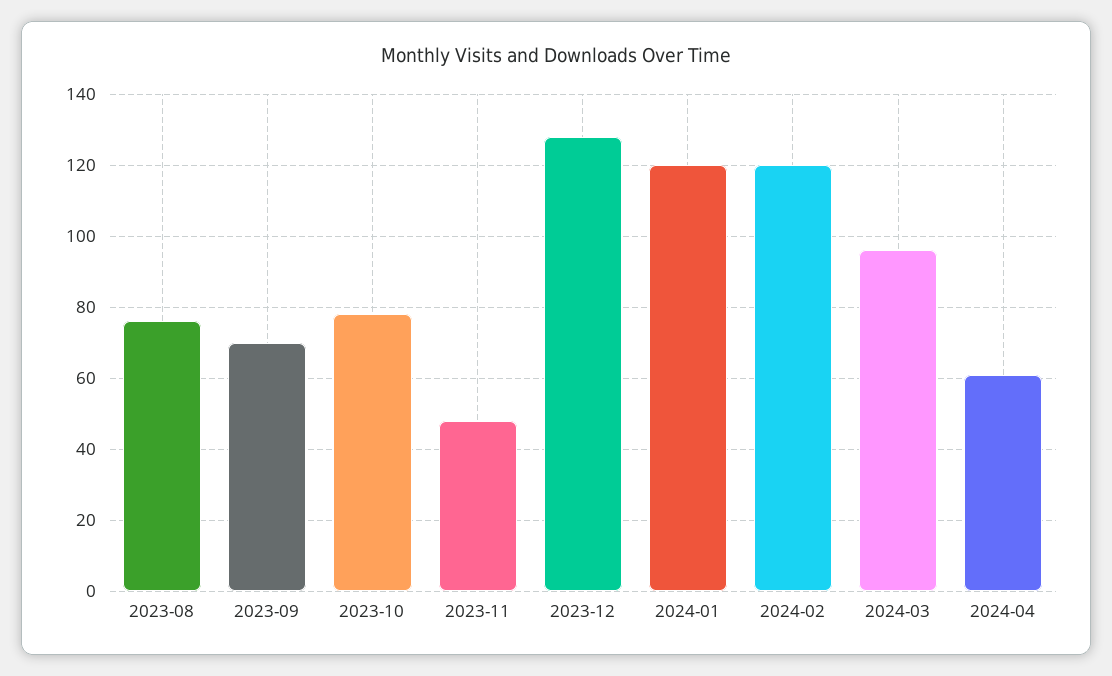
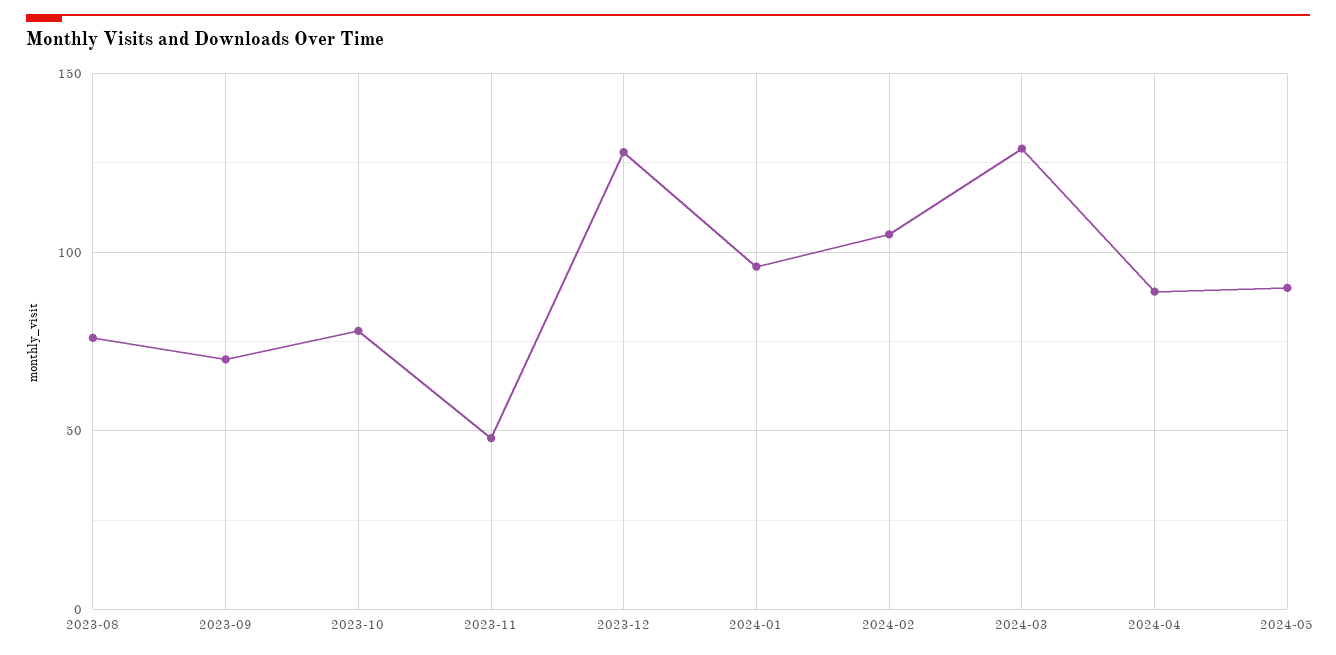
2024-01: 120 -> 95
2024-02: 120 -> 105
2024-03: 95 -> 130
2024-04: 60 -> 90
2024-05: none -> 90

